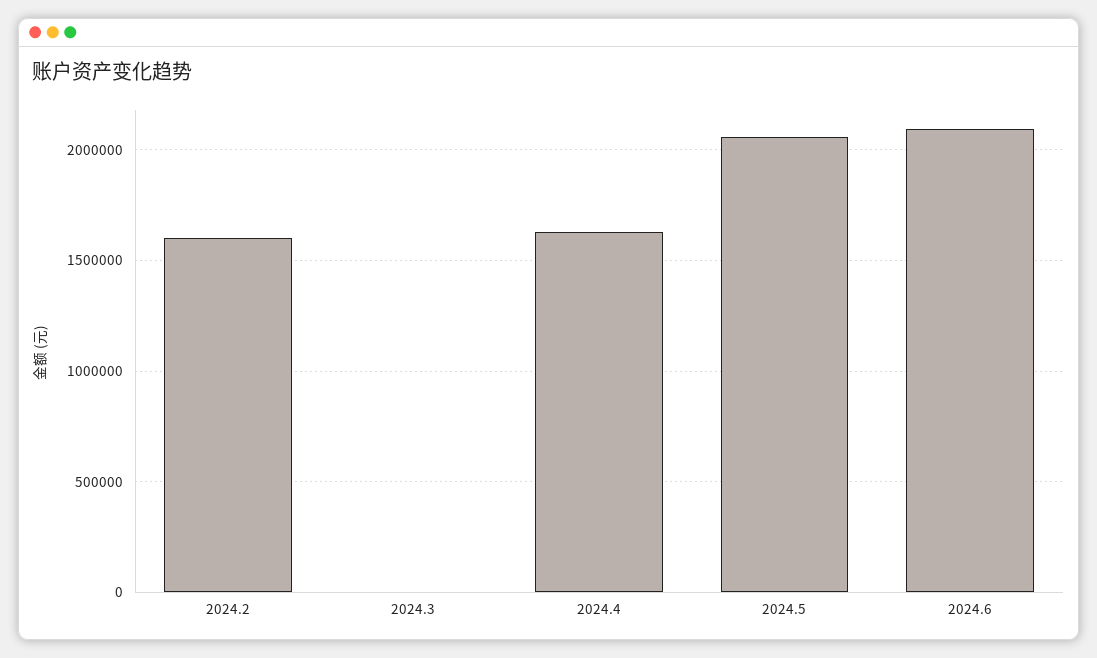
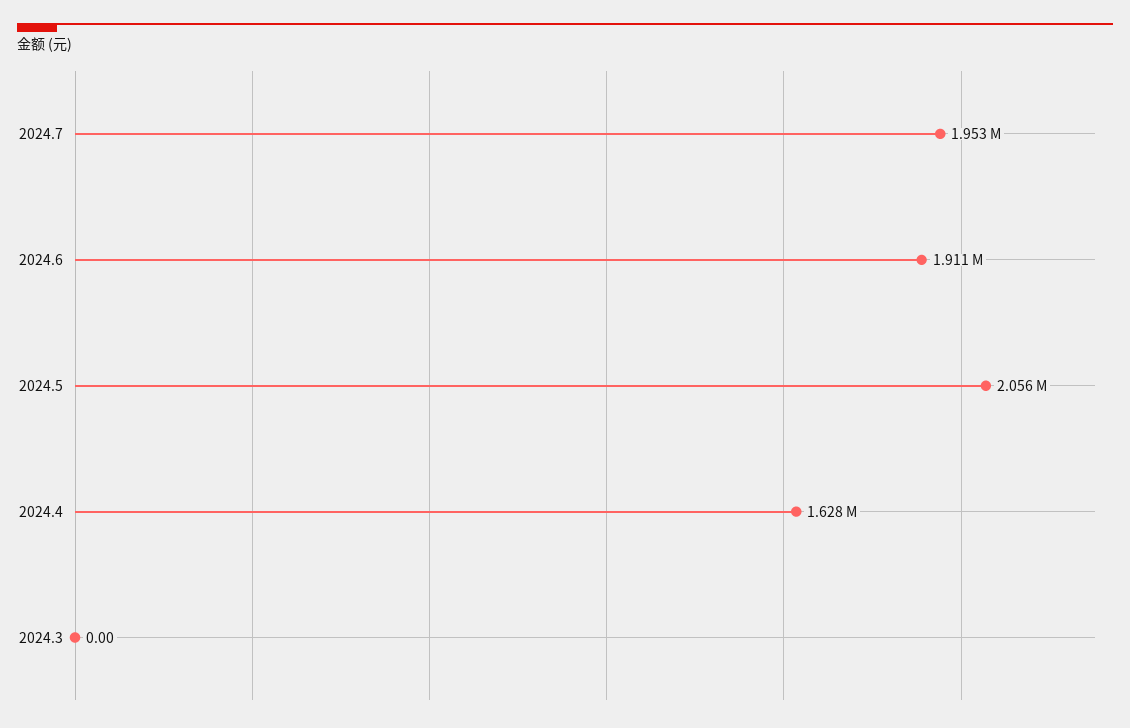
2024.2: 1600000 -> none
2024.6: 2100000 -> 1911000
2024.7: none -> 1953000

